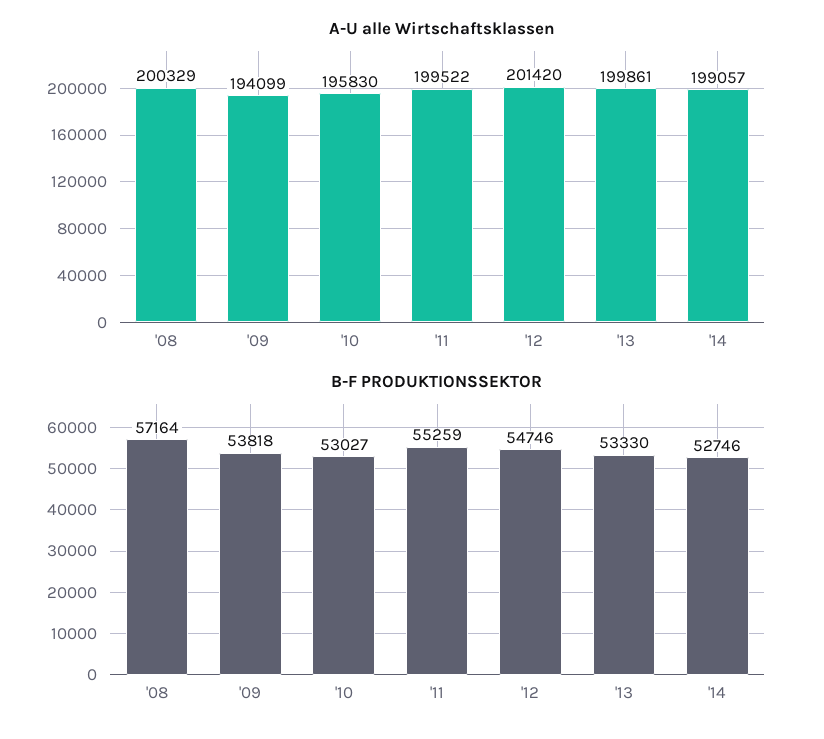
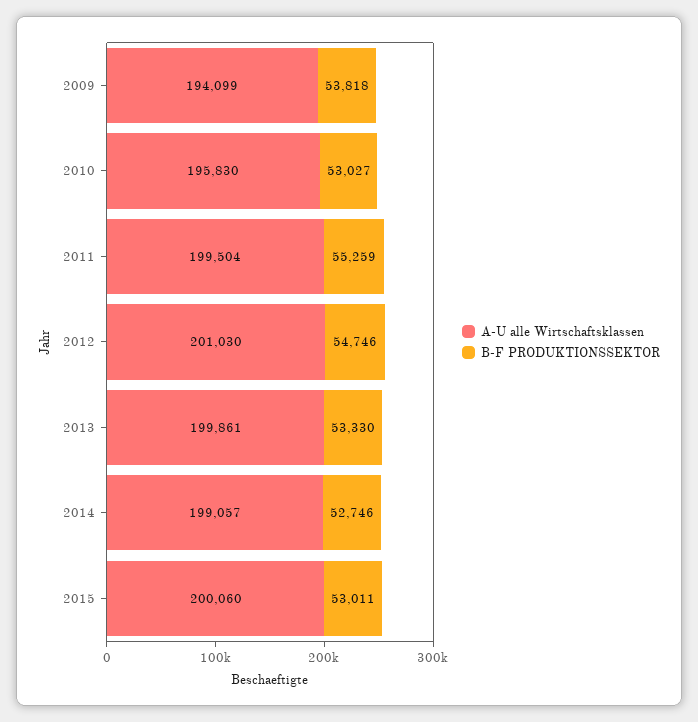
A-U alle Wirtschaftsklassen, '08: 200329 -> none
A-U alle Wirtschaftsklassen, '11: 199522 -> 199504
A-U alle Wirtschaftsklassen, '12: 201420 -> 201030
B-F PRODUKTIONSSEKTOR, '08: 57164 -> none
A-U alle Wirtschaftsklassen, 2015: none -> 200060
B-F PRODUKTIONSSEKTOR, 2015: none -> 53011

